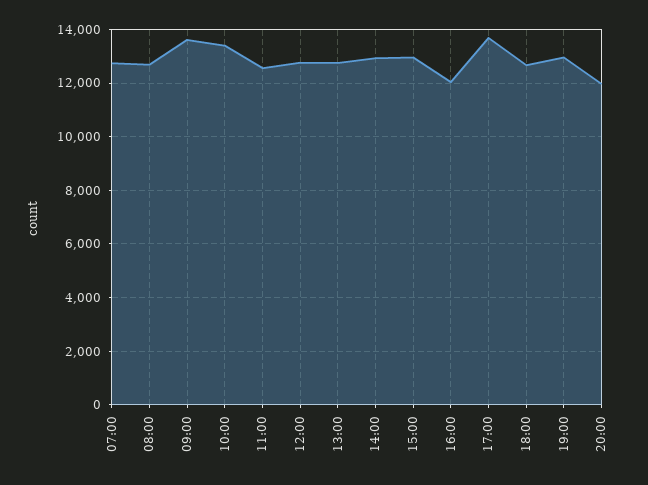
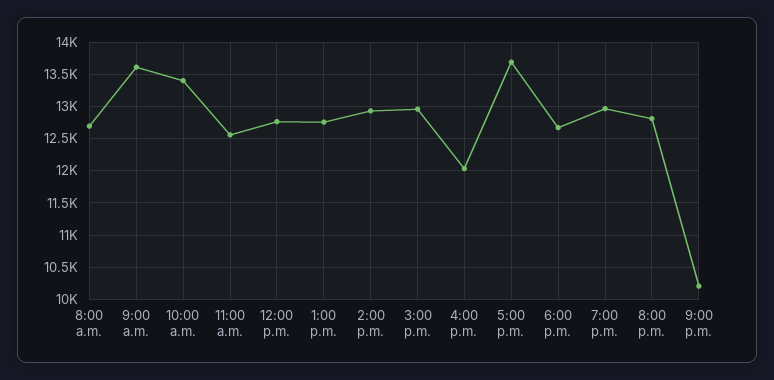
07:00: 12750 -> none
20:00: 12000 -> 12800
9:00 p.m.: none -> 10200

